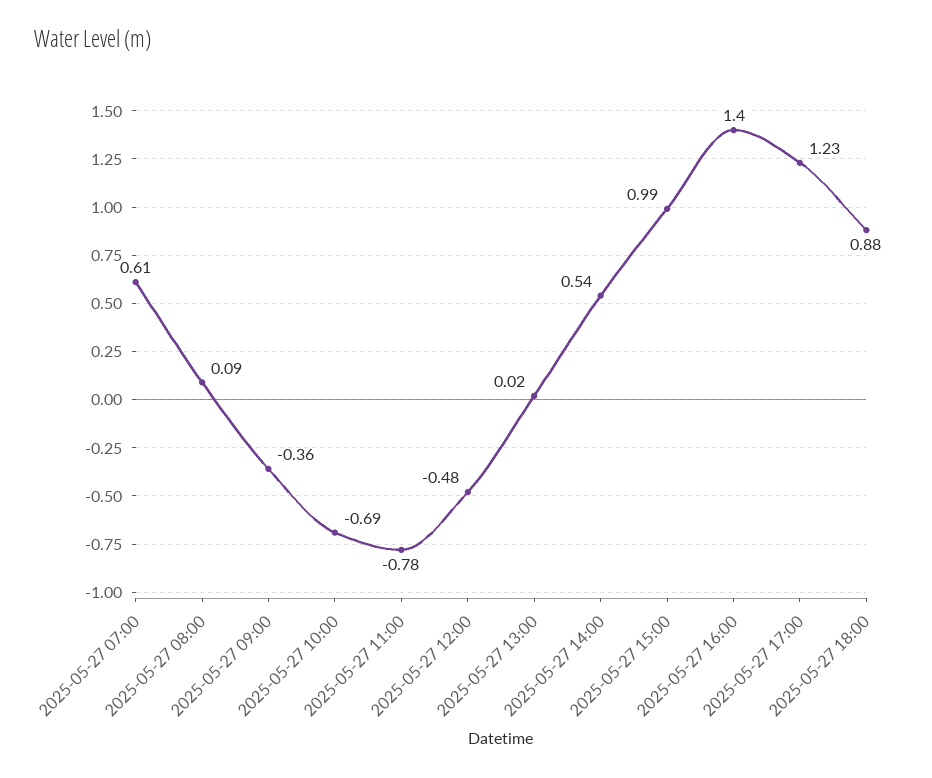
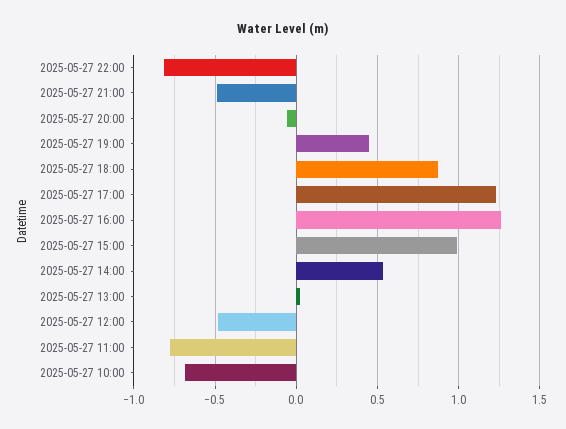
2025-05-27 07:00: 0.61 -> none
2025-05-27 08:00: 0.09 -> none
2025-05-27 09:00: -0.36 -> none
2025-05-27 16:00: 1.4 -> 1.25
2025-05-27 22:00: none -> -0.8
2025-05-27 21:00: none -> -0.5
2025-05-27 20:00: none -> -0.05
2025-05-27 19:00: none -> 0.45

